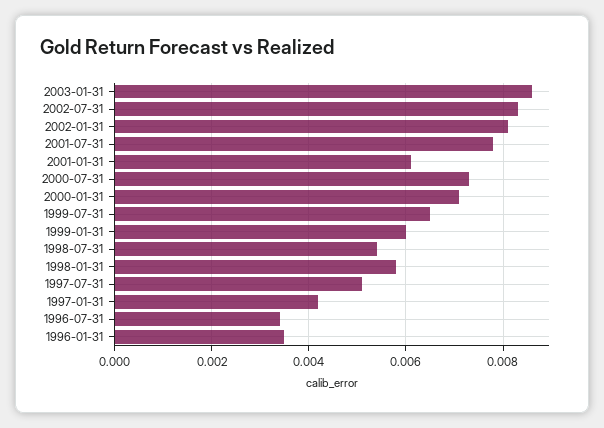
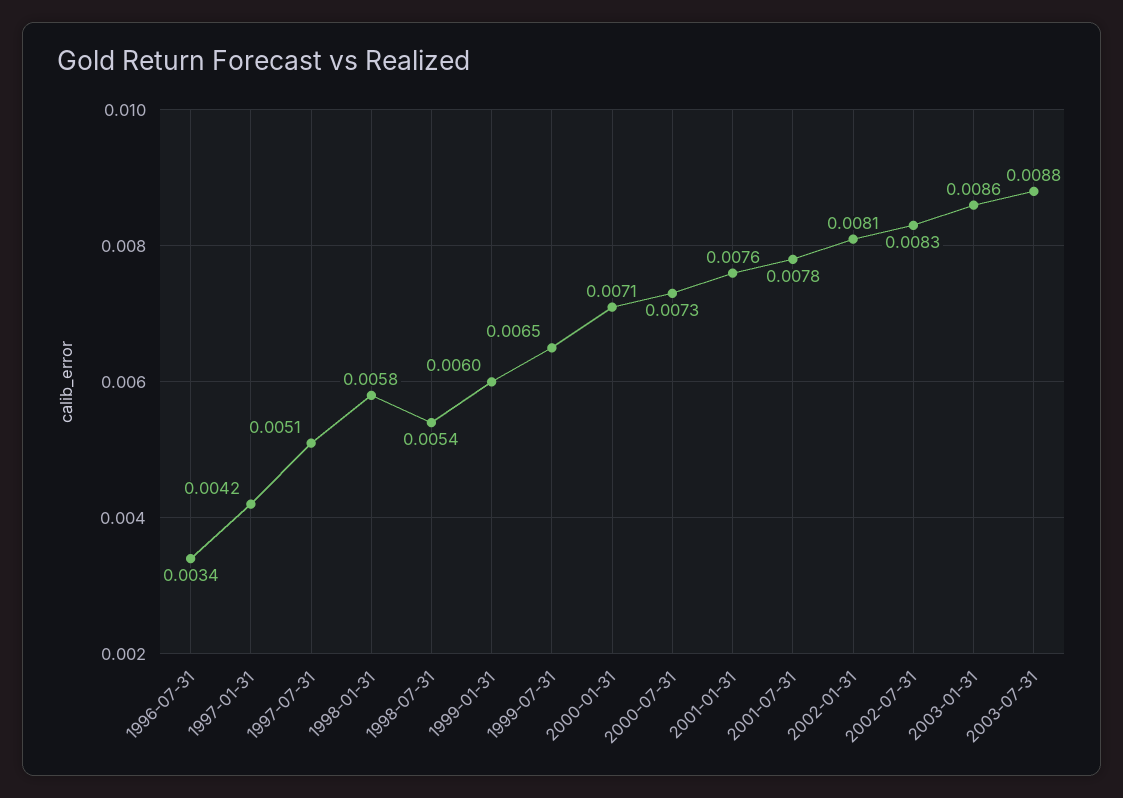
2001-01-31: 0.006 -> 0.0076
1996-01-31: 0.0035 -> none
2003-07-31: none -> 0.0088

